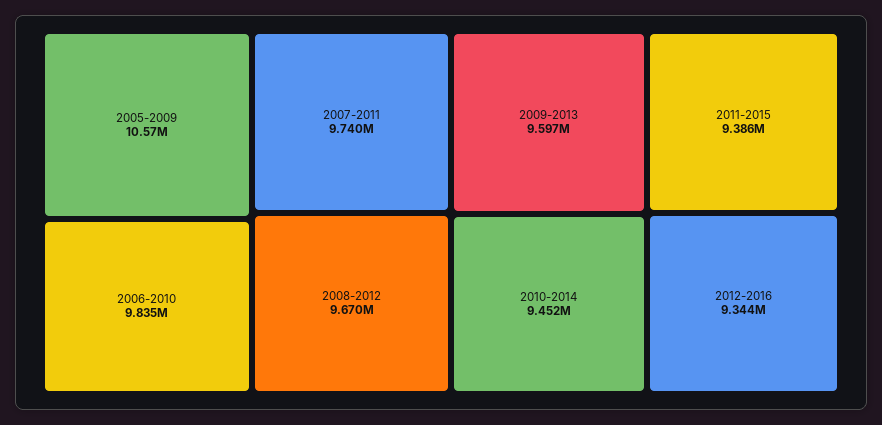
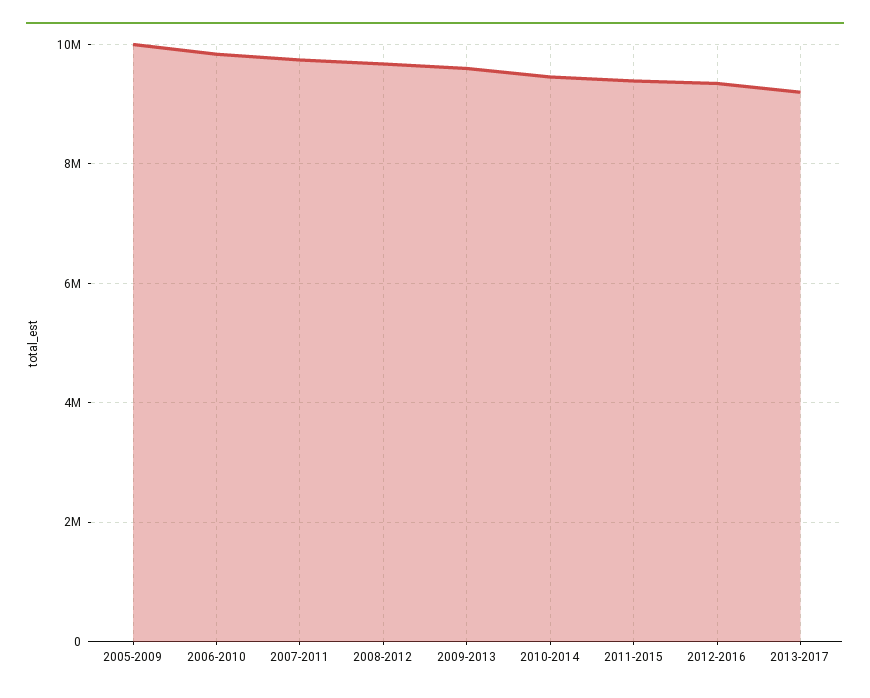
2005-2009: 10570000 -> 10000000
2013-2017: none -> 9200000

